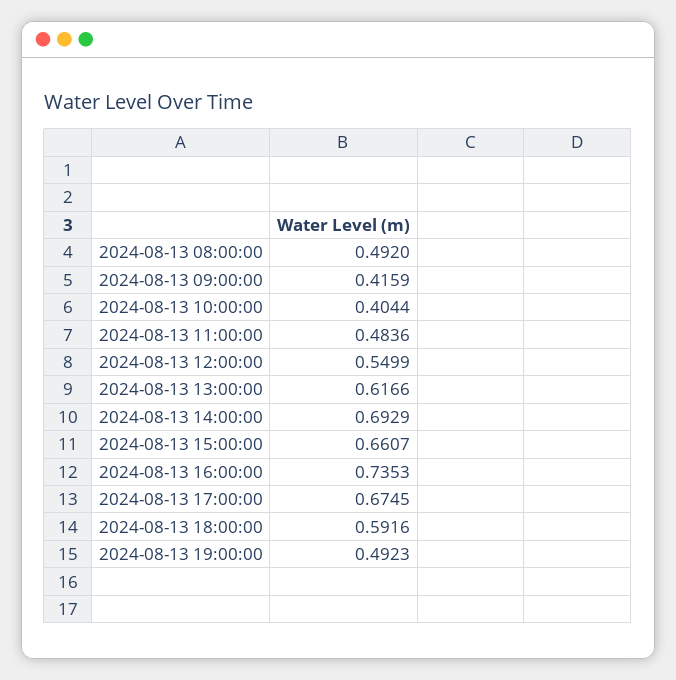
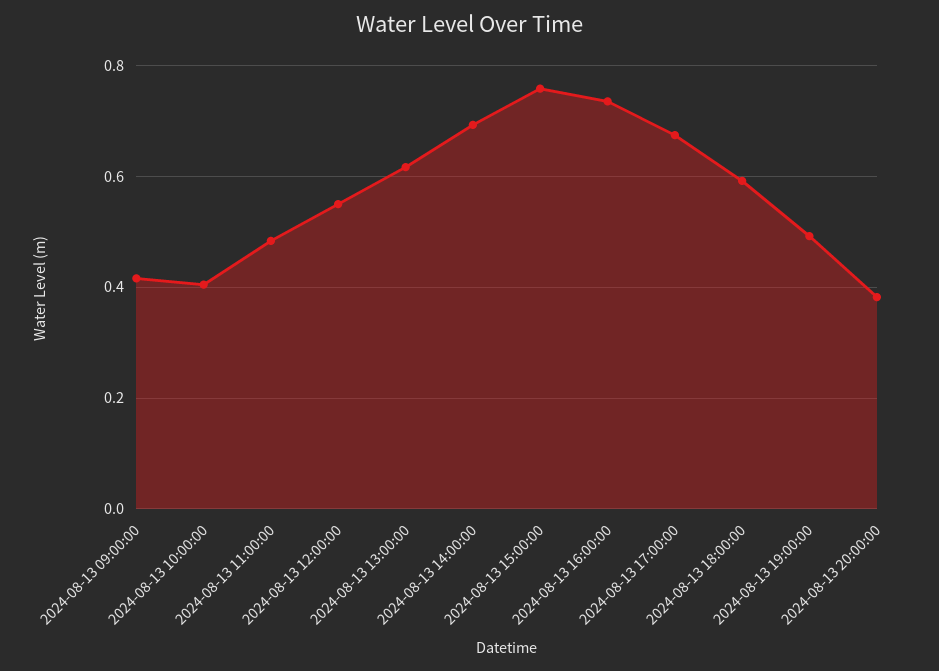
2024-08-13 08:00:00: 0.492 -> none
2024-08-13 15:00:00: 0.6607 -> 0.76
2024-08-13 20:00:00: none -> 0.38

